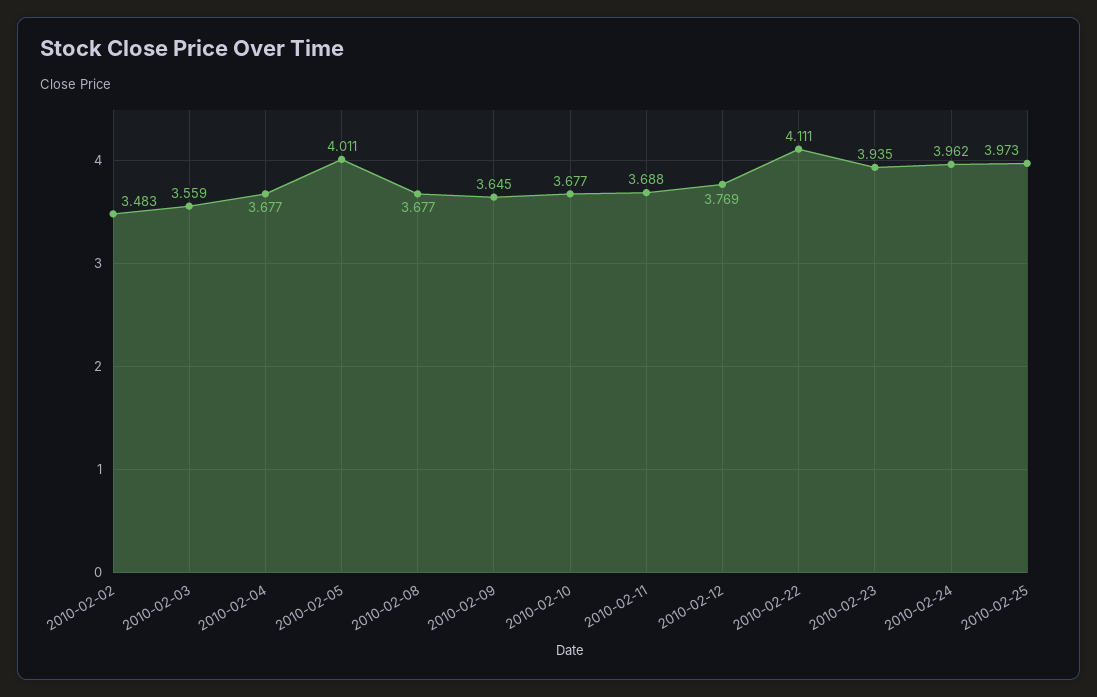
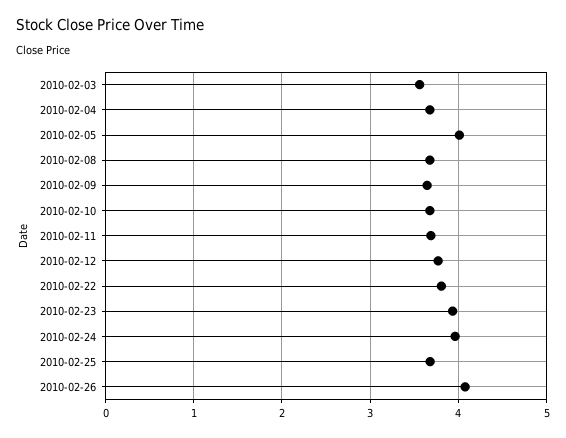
2010-02-02: 3.483 -> none
2010-02-22: 4.111 -> 3.8
2010-02-25: 3.973 -> 3.7
2010-02-26: none -> 4.1

